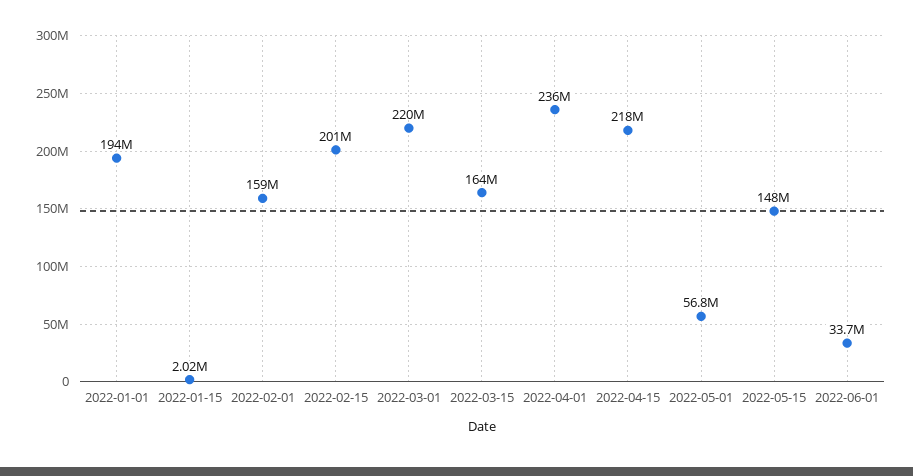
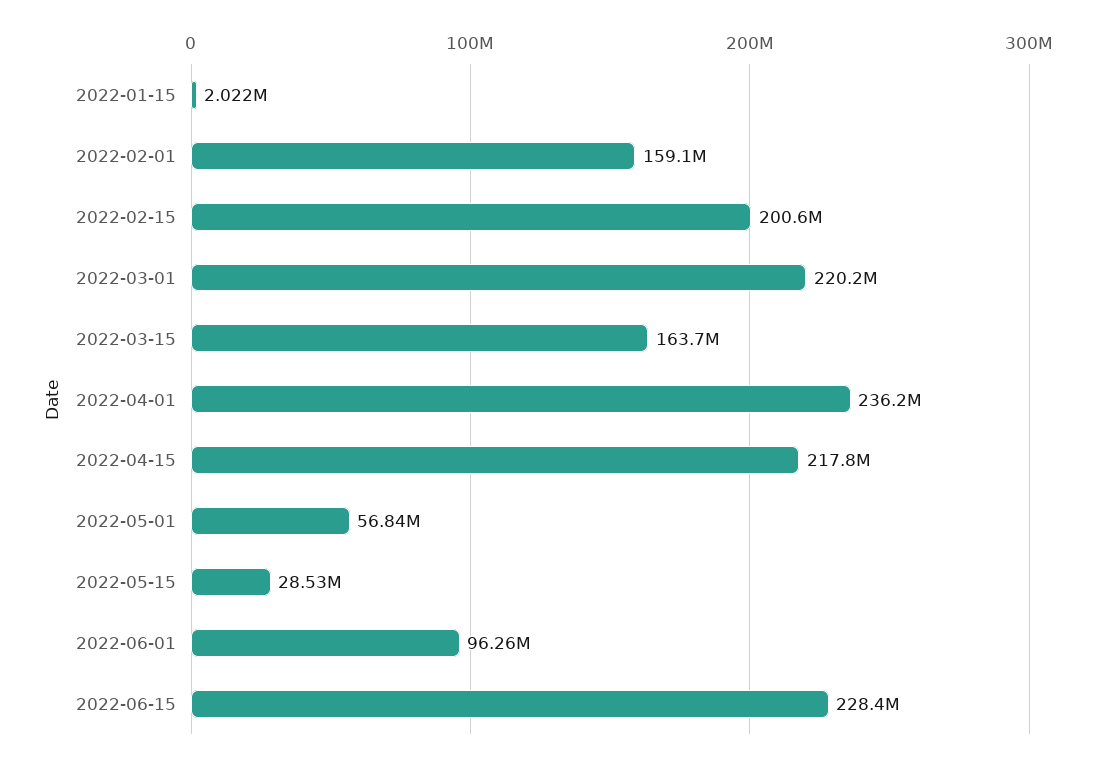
2022-01-01: 194000000 -> none
2022-05-15: 148000000 -> 28530000
2022-06-01: 33700000 -> 96260000
2022-06-15: none -> 228400000

